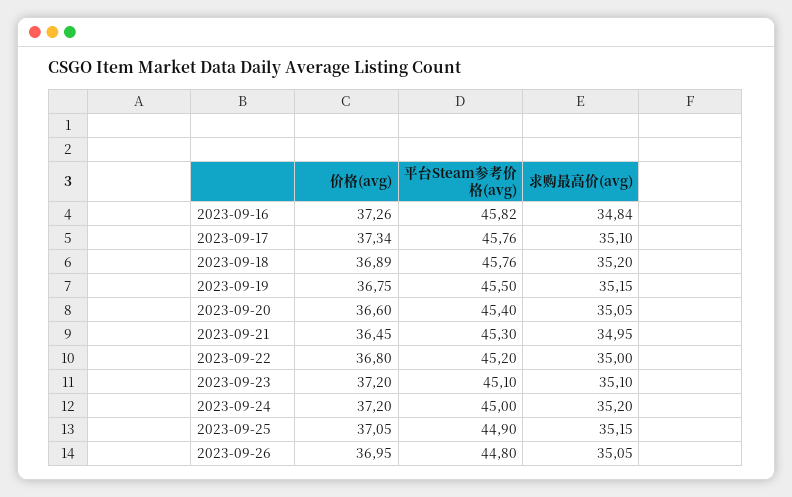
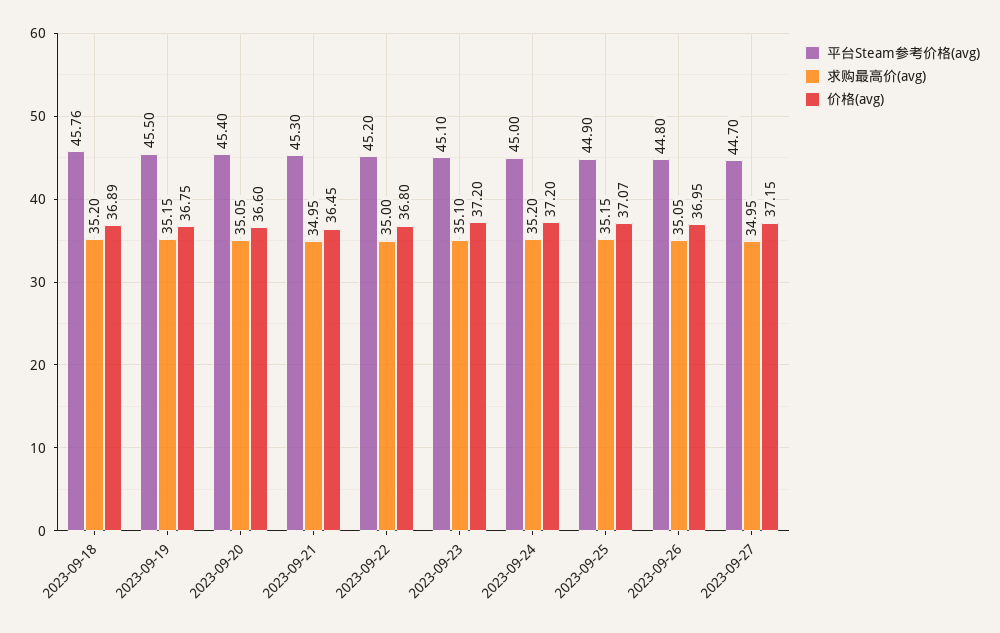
价格(avg), 2023-09-16: 37.26 -> none
平台Steam参考价格(avg), 2023-09-16: 45.82 -> none
求购最高价(avg), 2023-09-16: 34.84 -> none
价格(avg), 2023-09-17: 37.34 -> none
平台Steam参考价格(avg), 2023-09-17: 45.76 -> none
求购最高价(avg), 2023-09-17: 35.1 -> none
价格(avg), 2023-09-25: 37.05 -> 37.07
平台Steam参考价格(avg), 2023-09-27: none -> 44.7
求购最高价(avg), 2023-09-27: none -> 34.95
价格(avg), 2023-09-27: none -> 37.15

